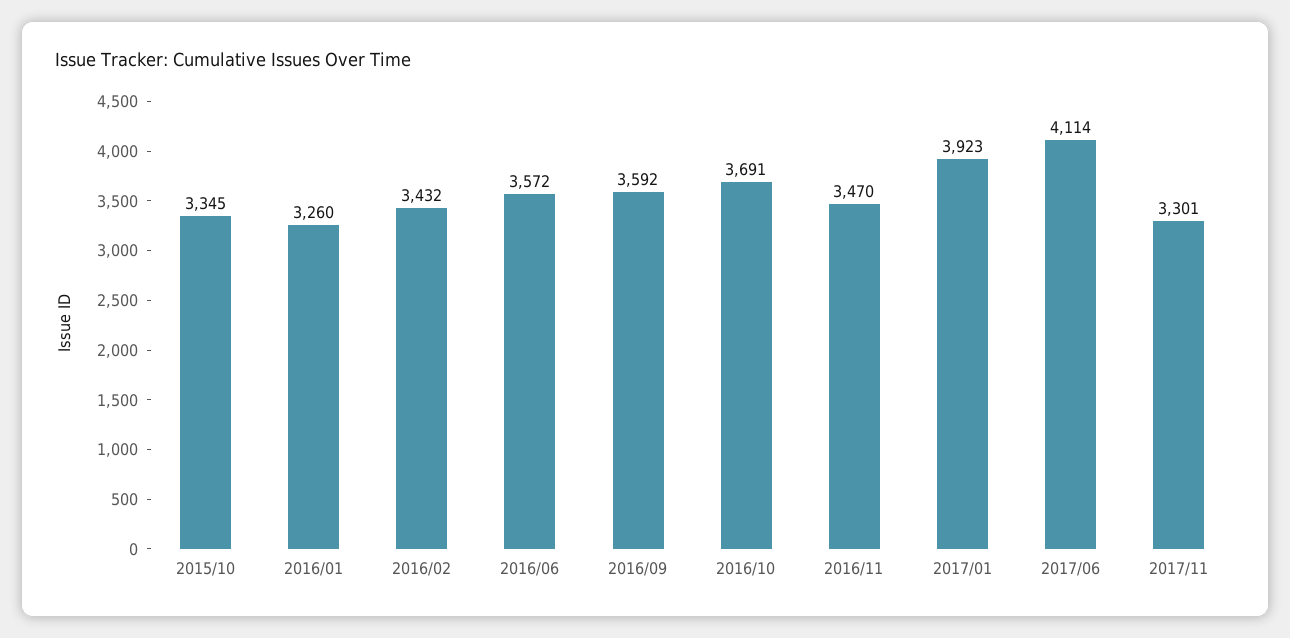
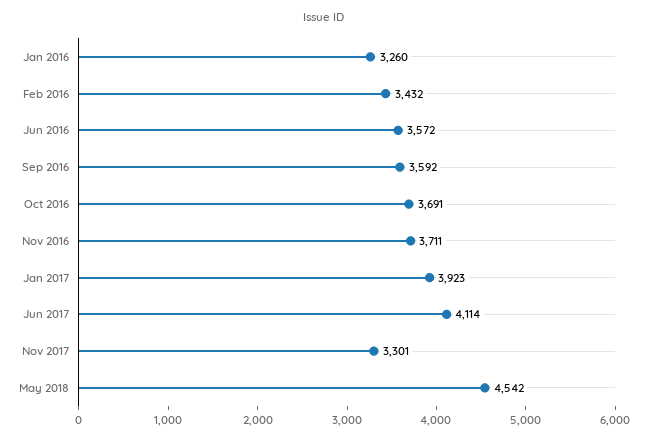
2015/10: 3345 -> none
2016/11: 3470 -> 3711
May 2018: none -> 4542

